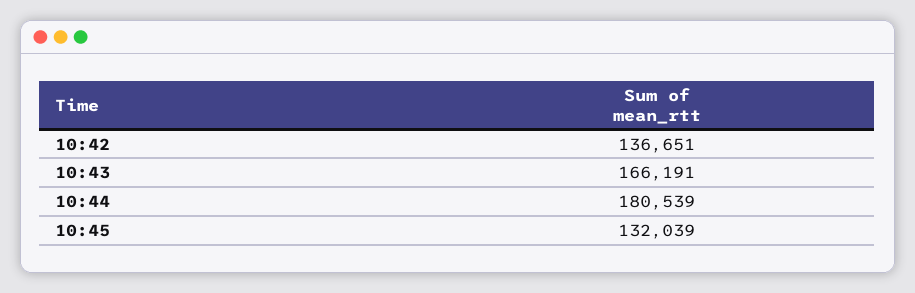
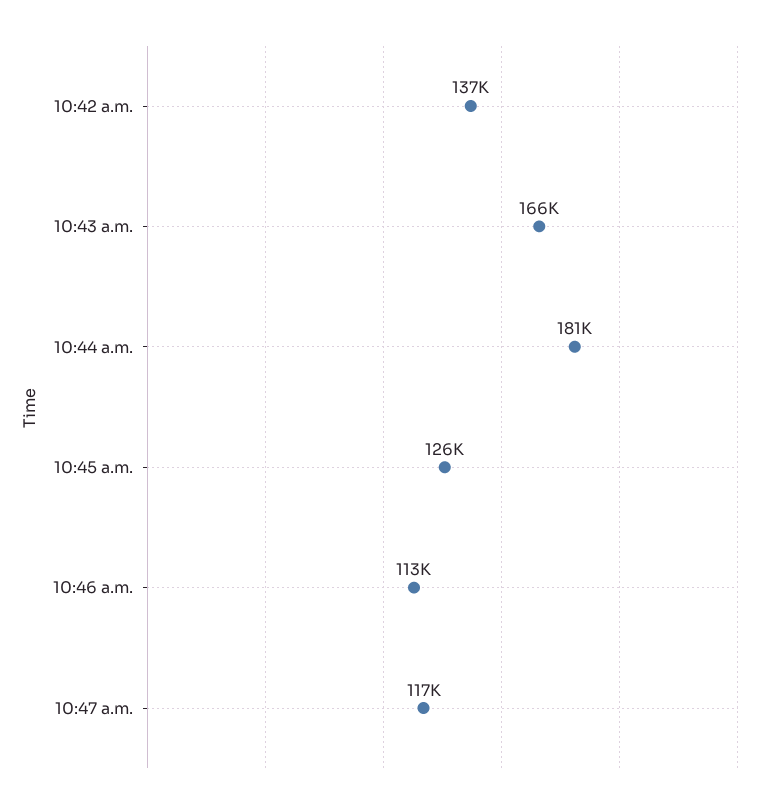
10:45: 132039 -> 126000
10:46 a.m.: none -> 113000
10:47 a.m.: none -> 117000

